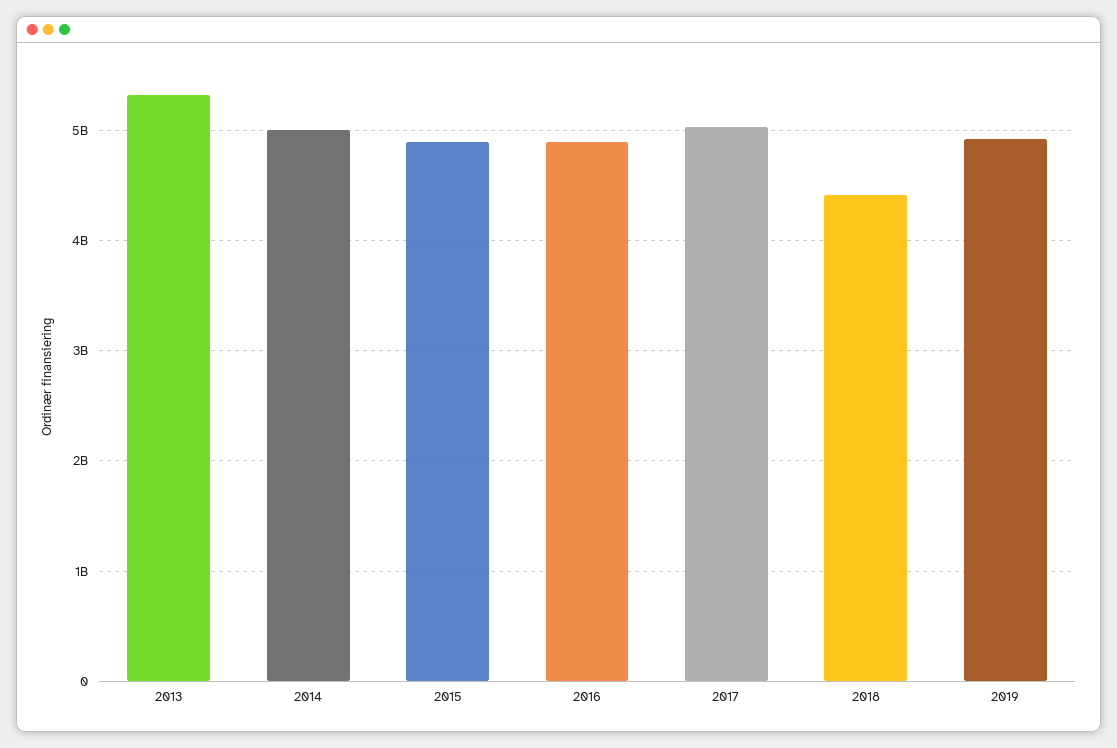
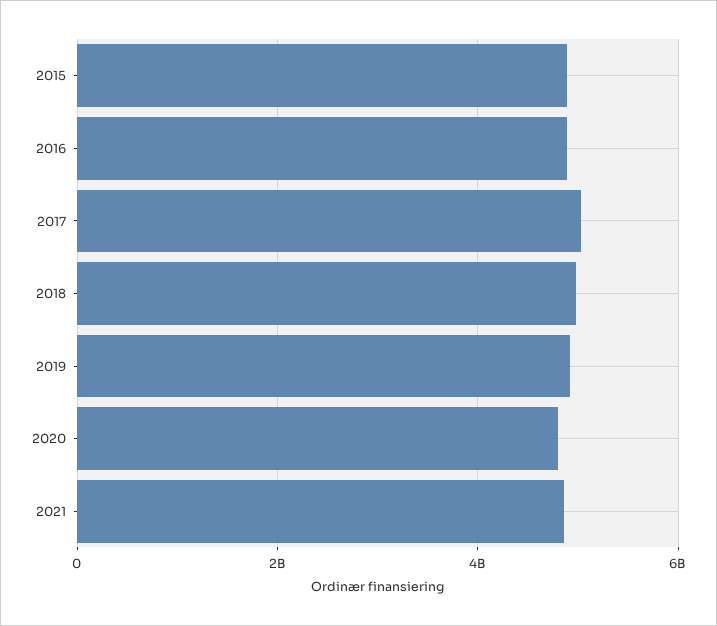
2013: 5300000000 -> none
2014: 5000000000 -> none
2018: 4400000000 -> 5000000000
2020: none -> 4800000000
2021: none -> 4800000000

